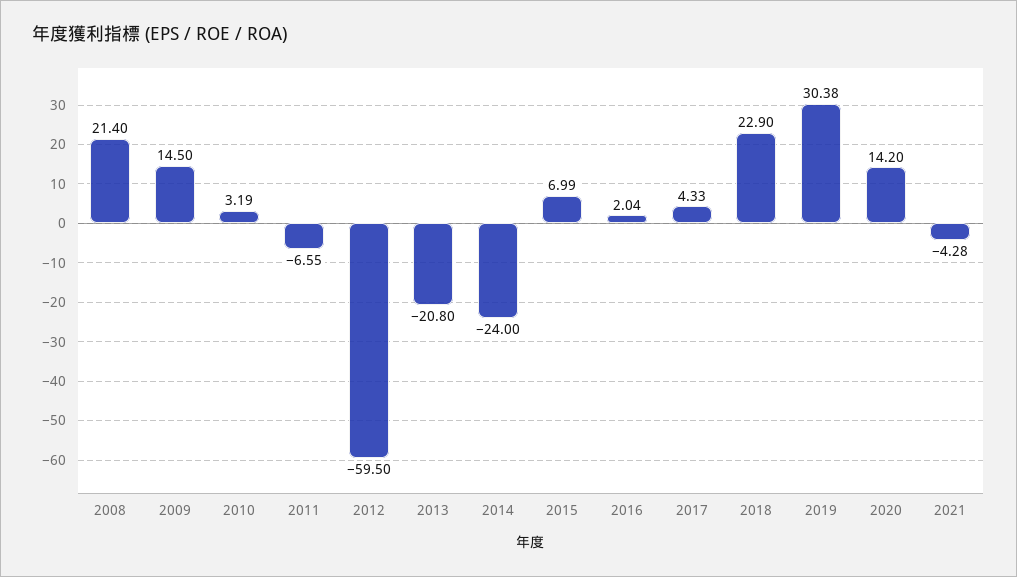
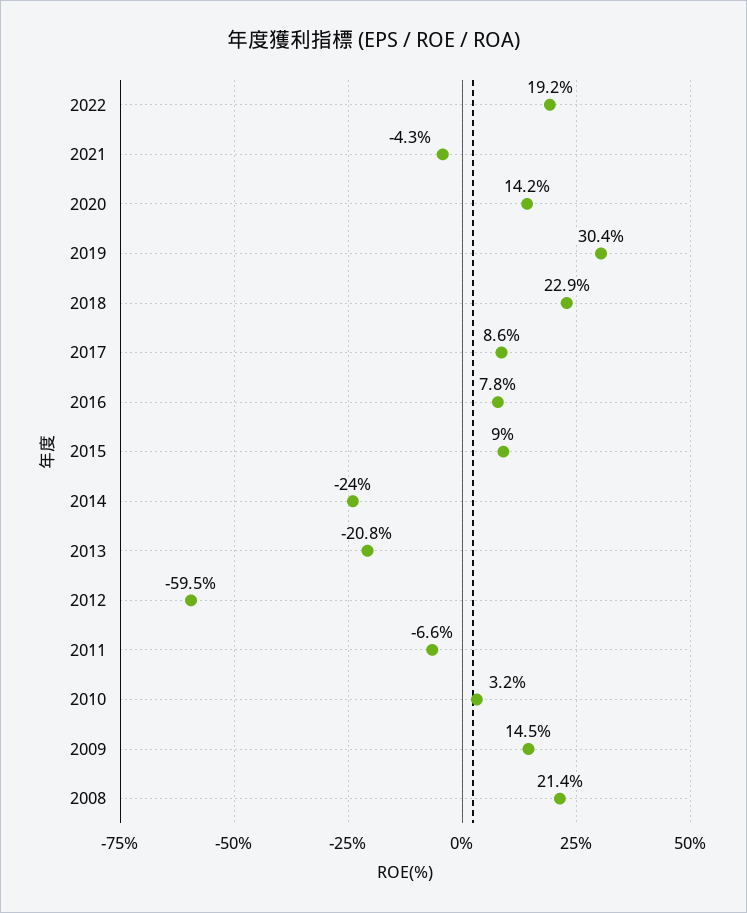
2015: 6.99 -> 9
2016: 2.04 -> 7.8
2017: 4.33 -> 8.6
2022: none -> 19.2

